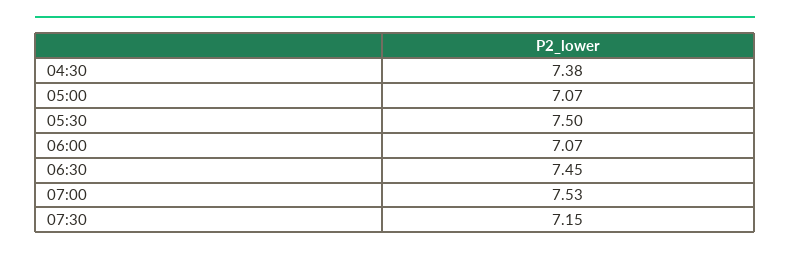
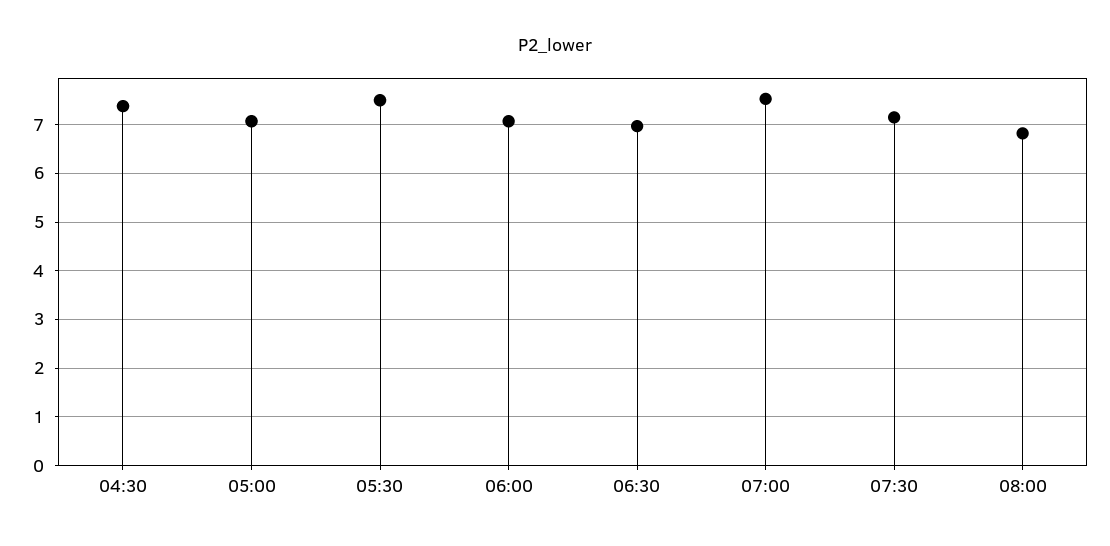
06:30: 7.45 -> 7
08:00: none -> 6.8

